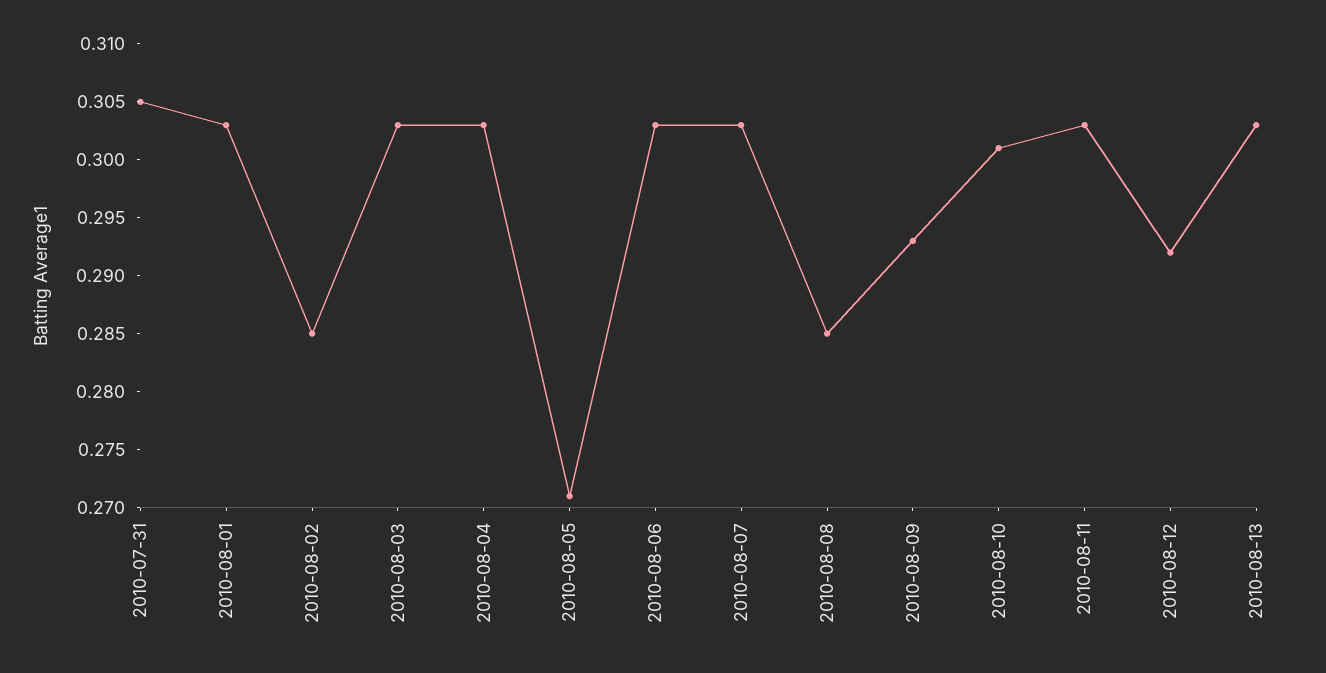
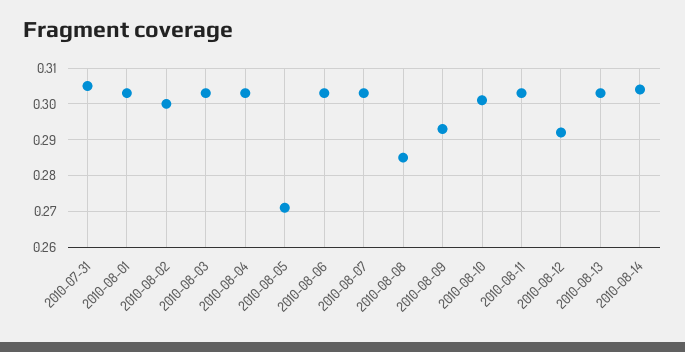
2010-08-02: 0.285 -> 0.3
2010-08-14: none -> 0.305

